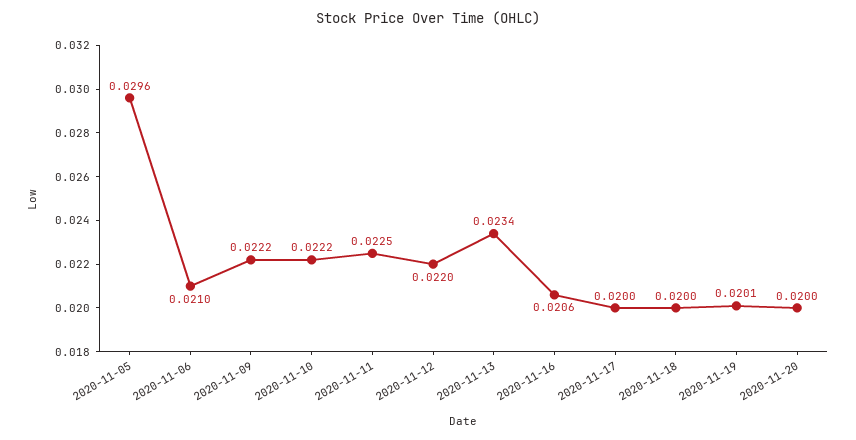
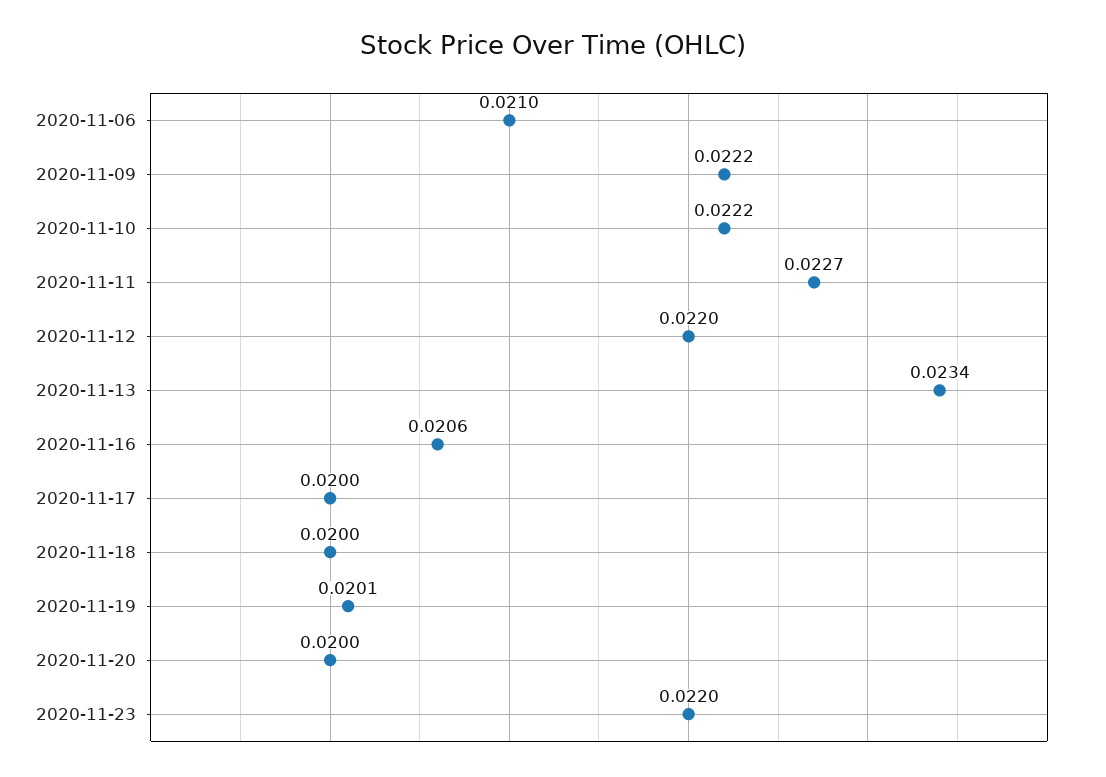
2020-11-05: 0.0296 -> none
2020-11-11: 0.0225 -> 0.0227
2020-11-23: none -> 0.022

